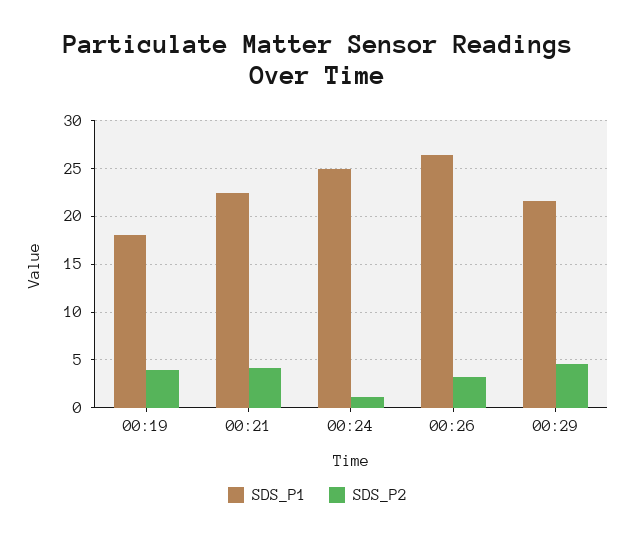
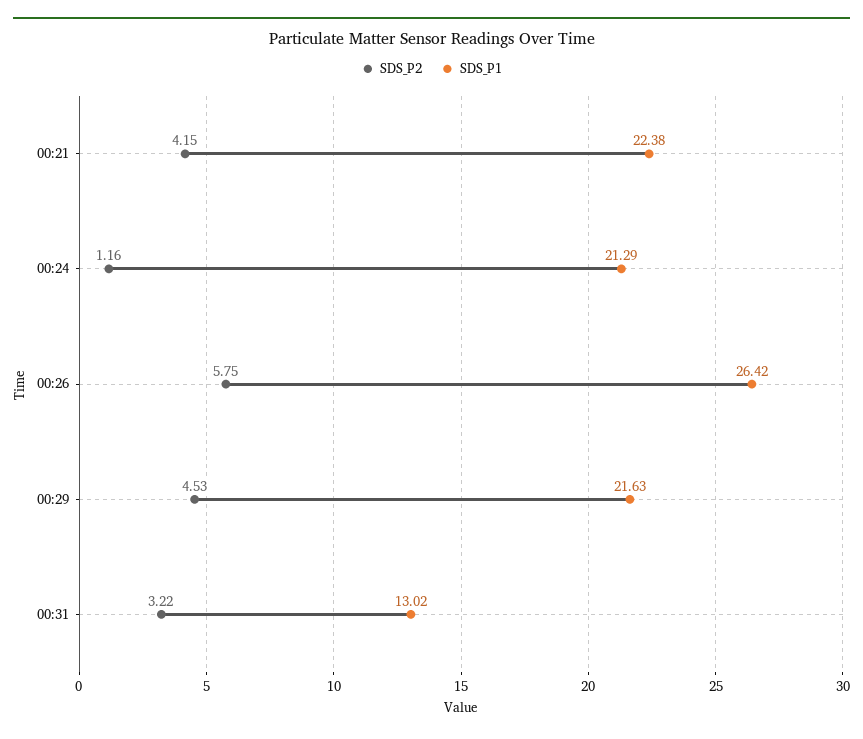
SDS_P1, 00:19: 18 -> none
SDS_P2, 00:19: 4 -> none
SDS_P1, 00:24: 25 -> 21.29
SDS_P2, 00:26: 3 -> 5.75
SDS_P2, 00:31: none -> 3.22
SDS_P1, 00:31: none -> 13.02

